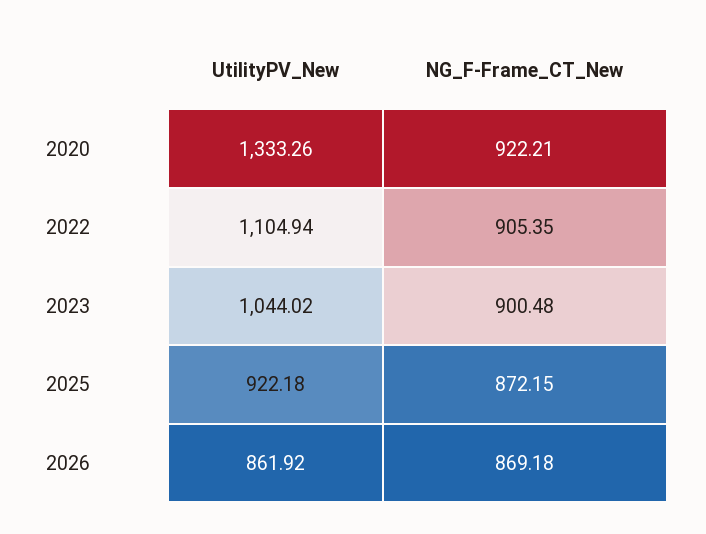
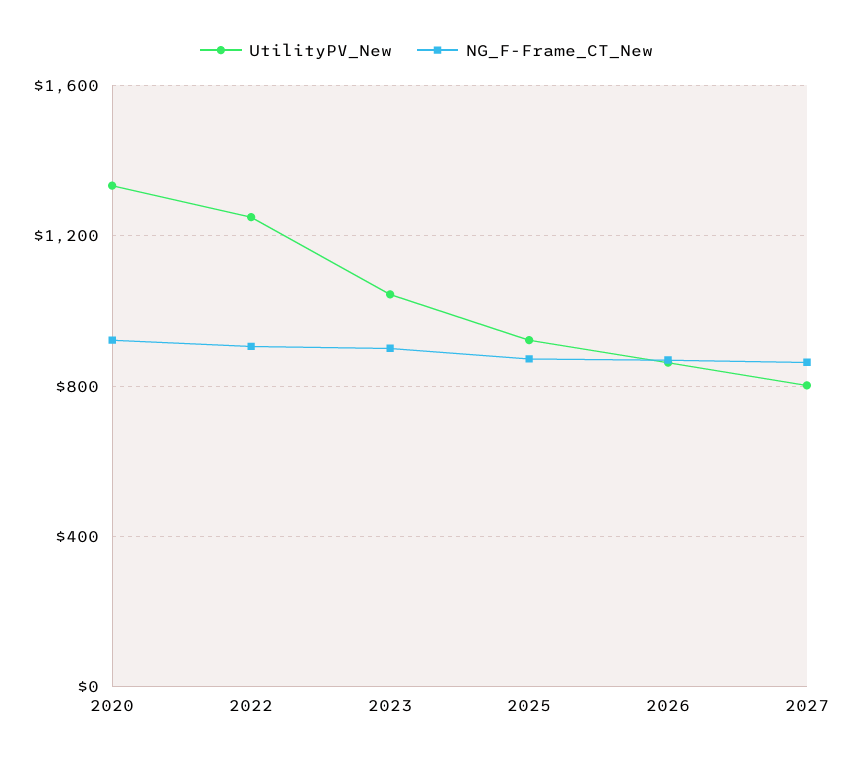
UtilityPV_New, 2022: 1104.94 -> 1250
UtilityPV_New, 2027: none -> 800
NG_F-Frame_CT_New, 2027: none -> 850

